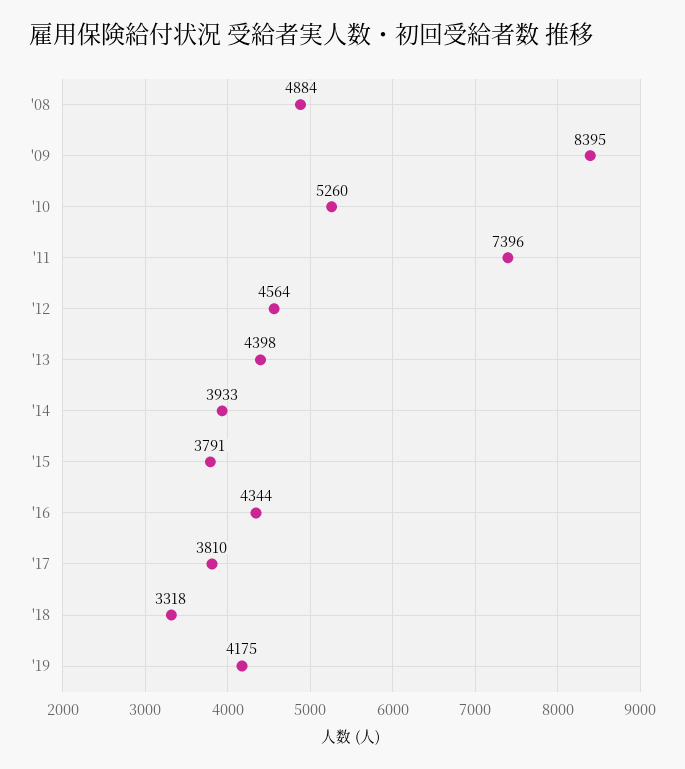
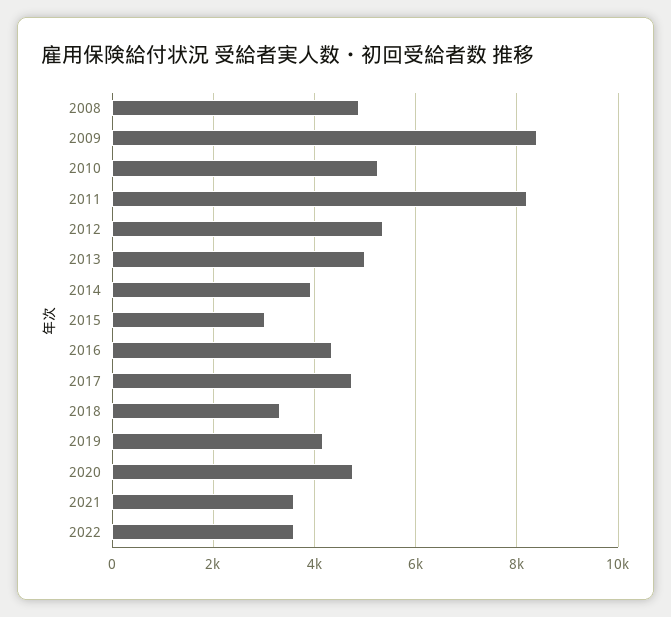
'11: 7396 -> 8200
'12: 4564 -> 5400
'13: 4398 -> 5000
'15: 3791 -> 3000
'17: 3810 -> 4800
2020: none -> 4800
2021: none -> 3600
2022: none -> 3600

